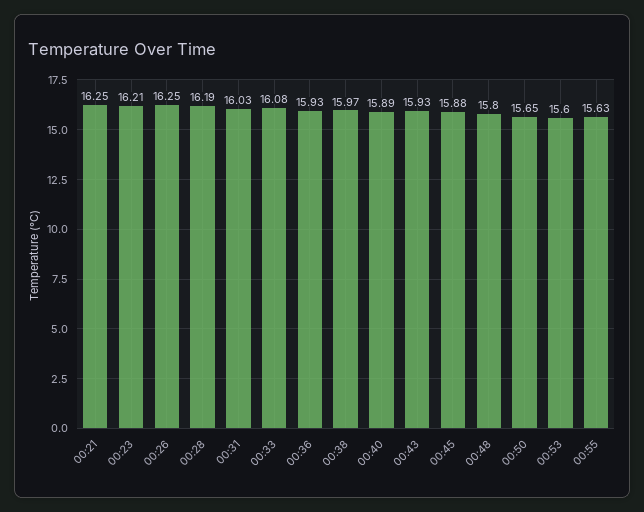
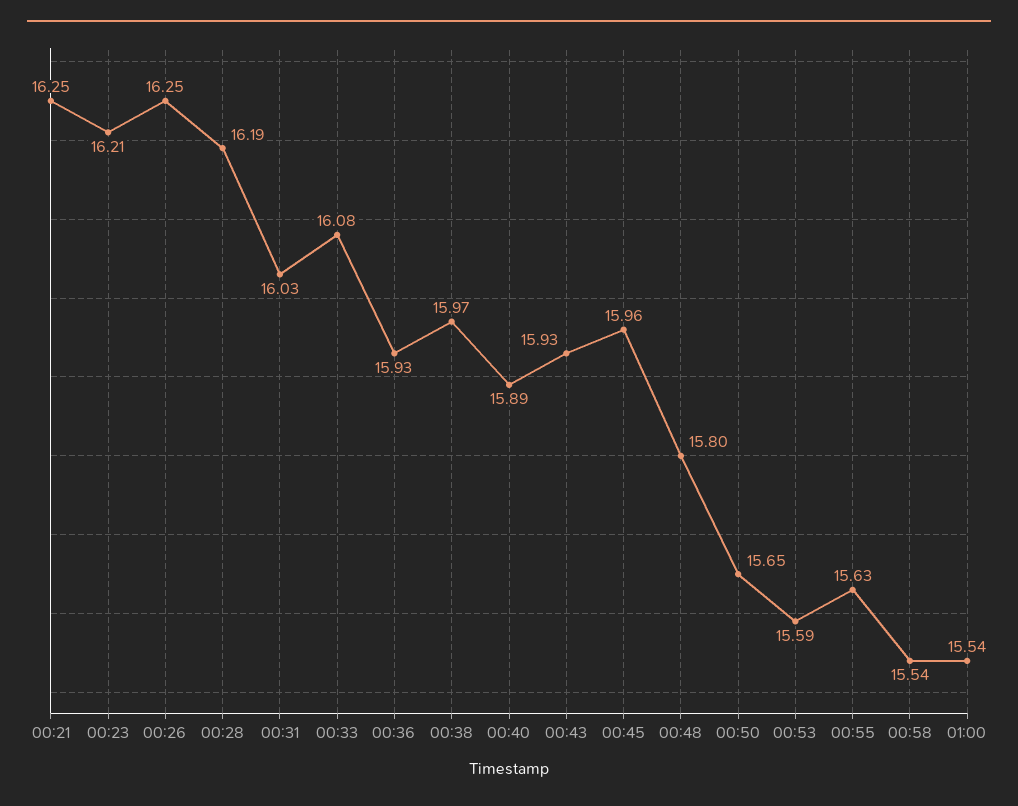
00:45: 15.88 -> 15.96
00:53: 15.6 -> 15.59
00:58: none -> 15.54
01:00: none -> 15.54

